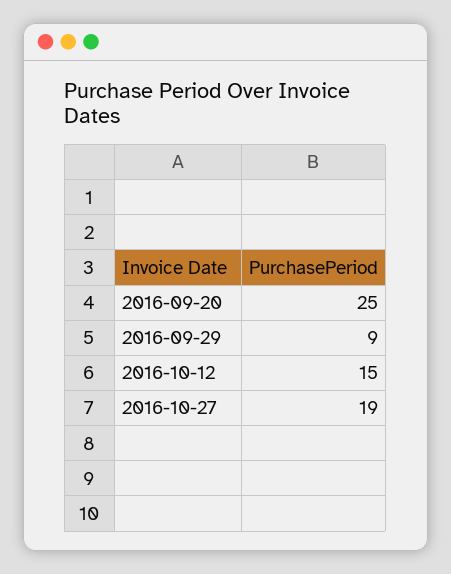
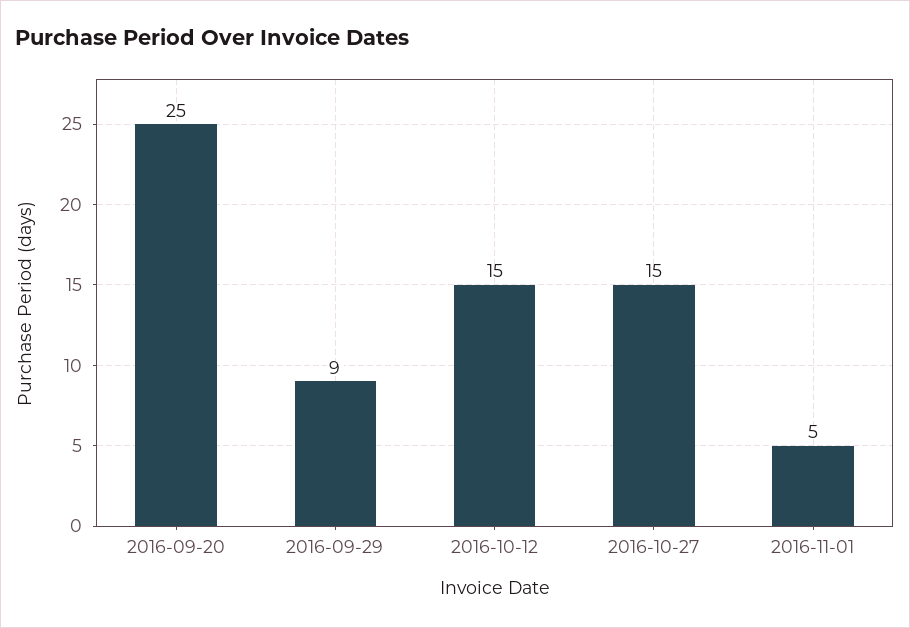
2016-10-27: 19 -> 15
2016-11-01: none -> 5

